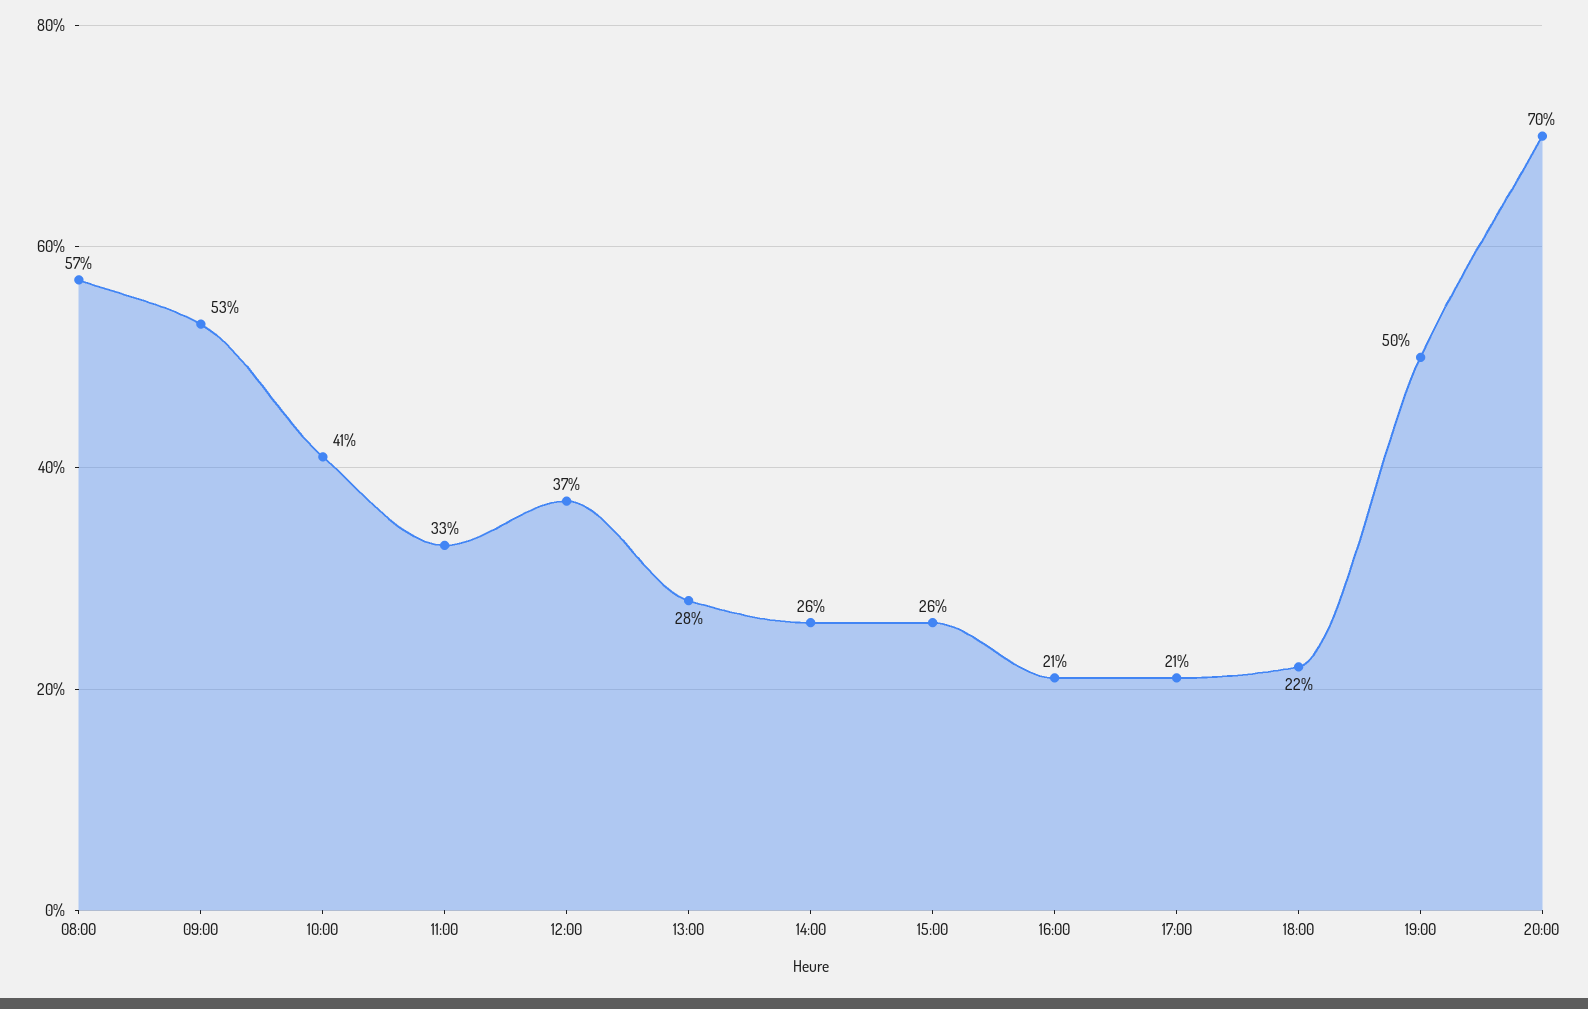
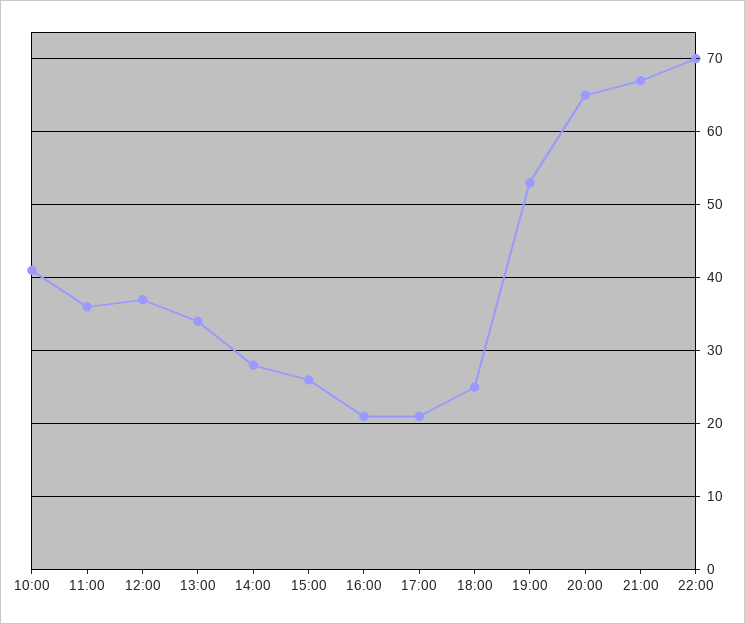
08:00: 57 -> none
09:00: 53 -> none
11:00: 33 -> 36
13:00: 28 -> 34
14:00: 26 -> 28
18:00: 22 -> 25
19:00: 50 -> 53
20:00: 70 -> 65
21:00: none -> 67
22:00: none -> 70

